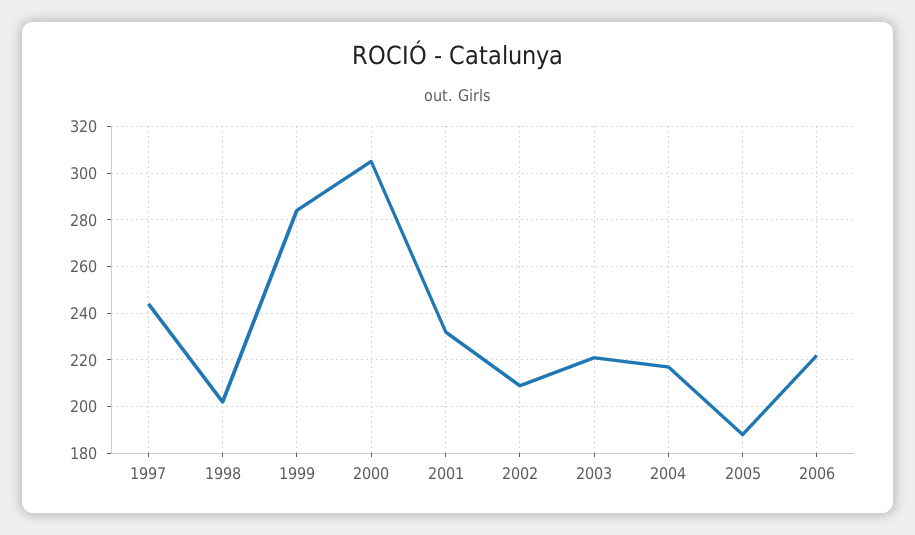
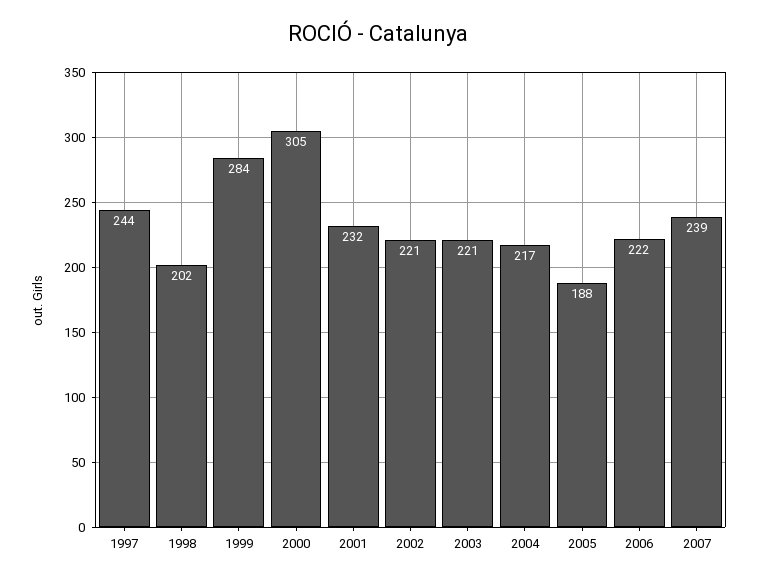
2002: 210 -> 221
2007: none -> 239

